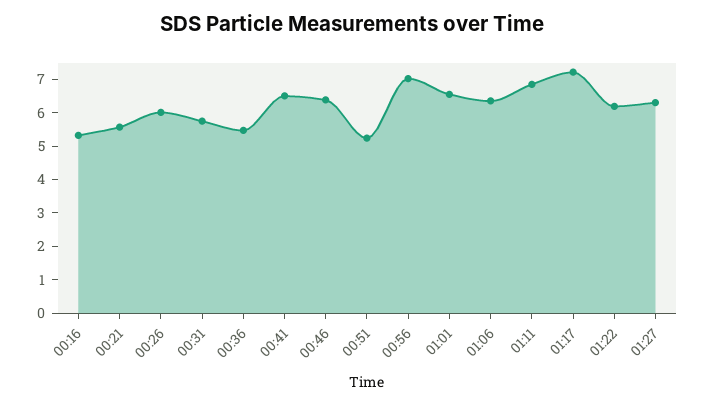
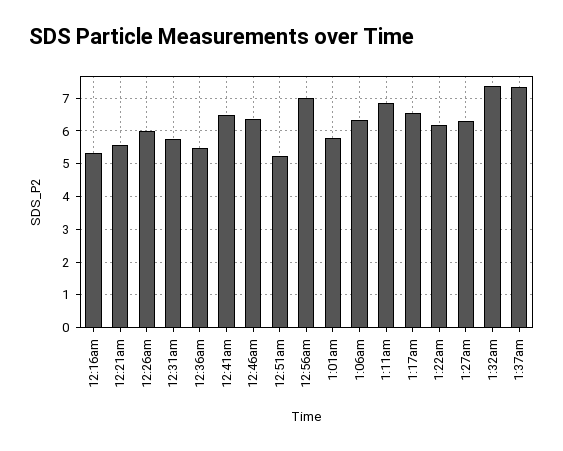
01:01: 6.5 -> 5.8
01:17: 7.25 -> 6.6
1:32am: none -> 7.4
1:37am: none -> 7.4

